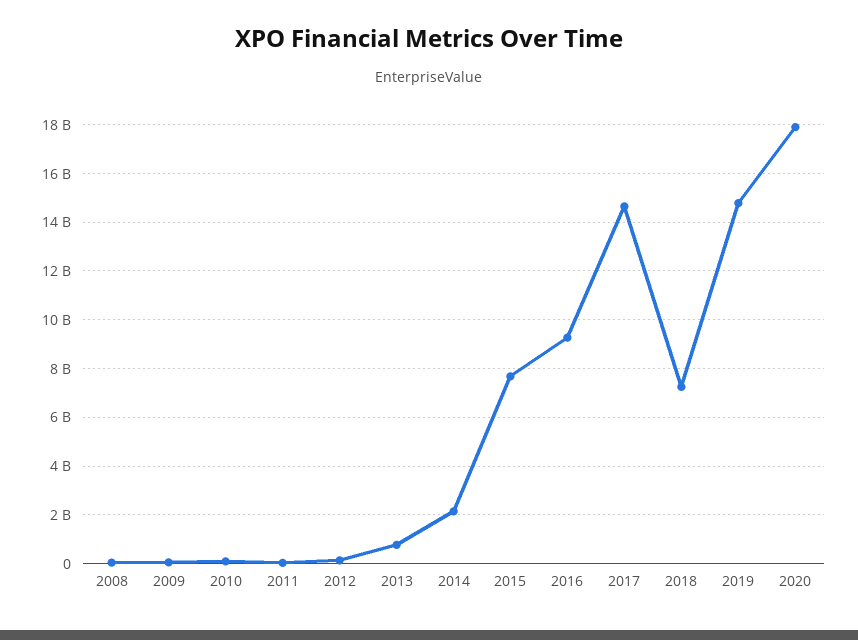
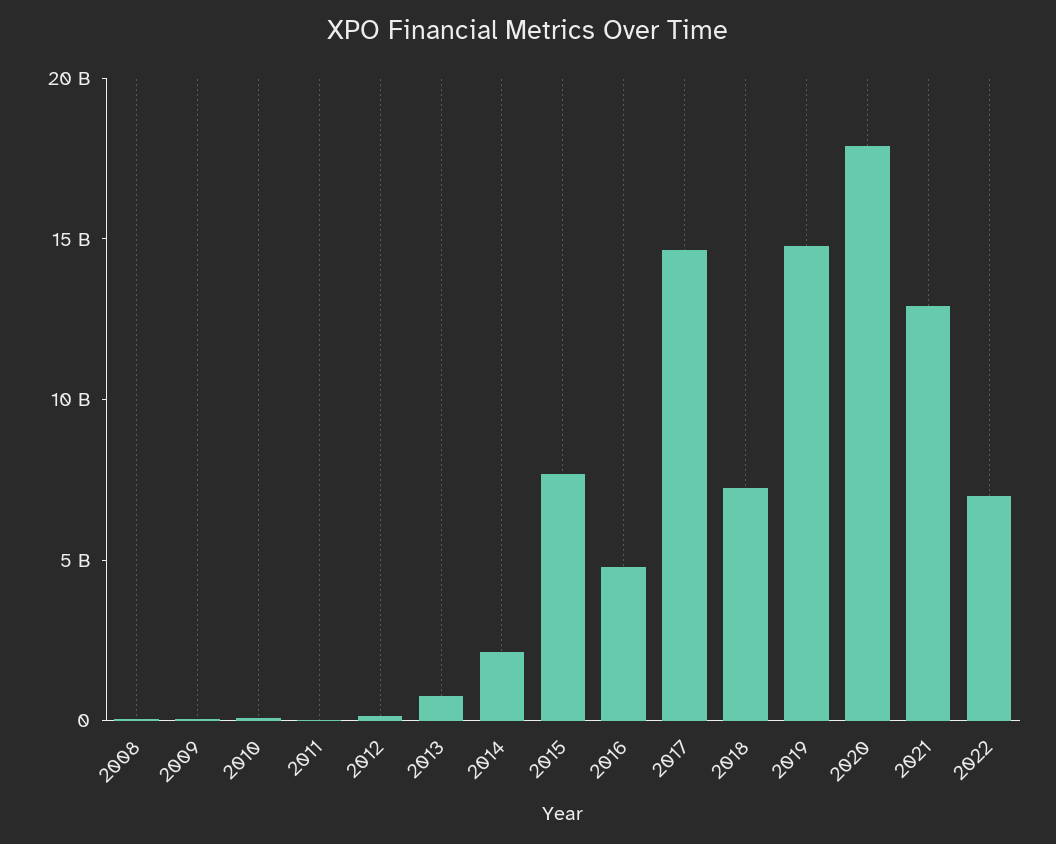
2016: 9250000000 -> 5000000000
2021: none -> 13000000000
2022: none -> 7000000000

